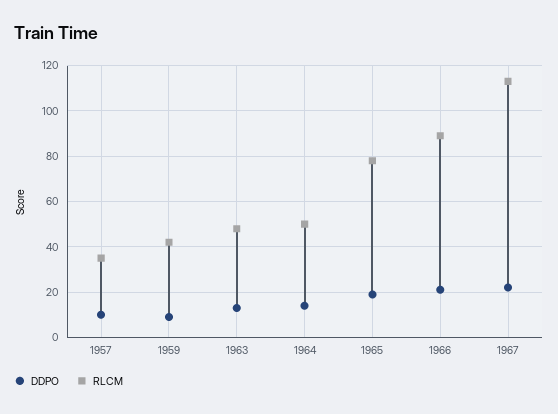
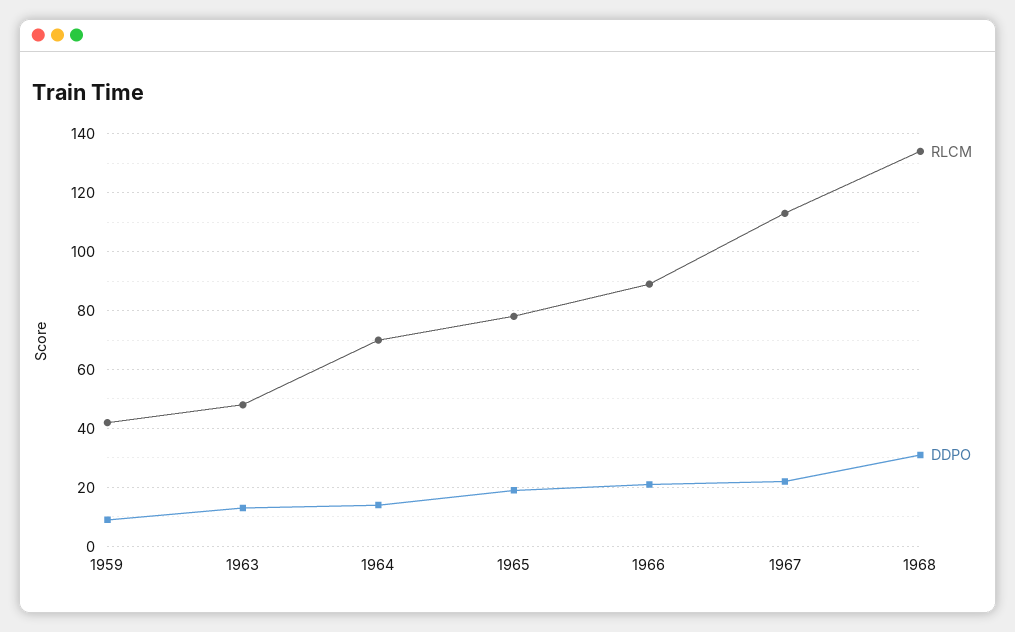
DDPO, 1957: 10 -> none
RLCM, 1957: 35 -> none
RLCM, 1964: 50 -> 70
RLCM, 1968: none -> 135
DDPO, 1968: none -> 30

